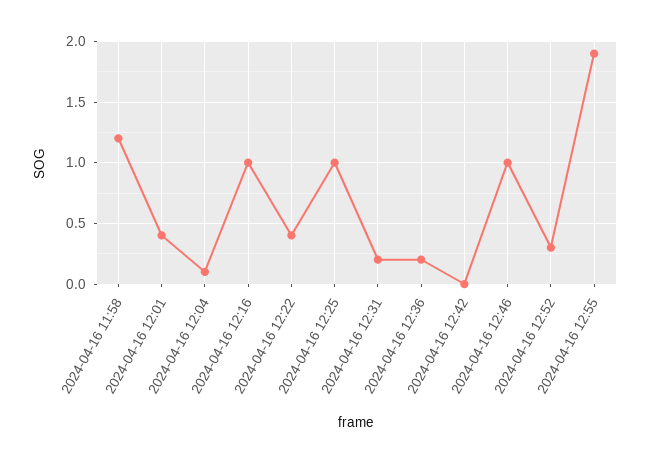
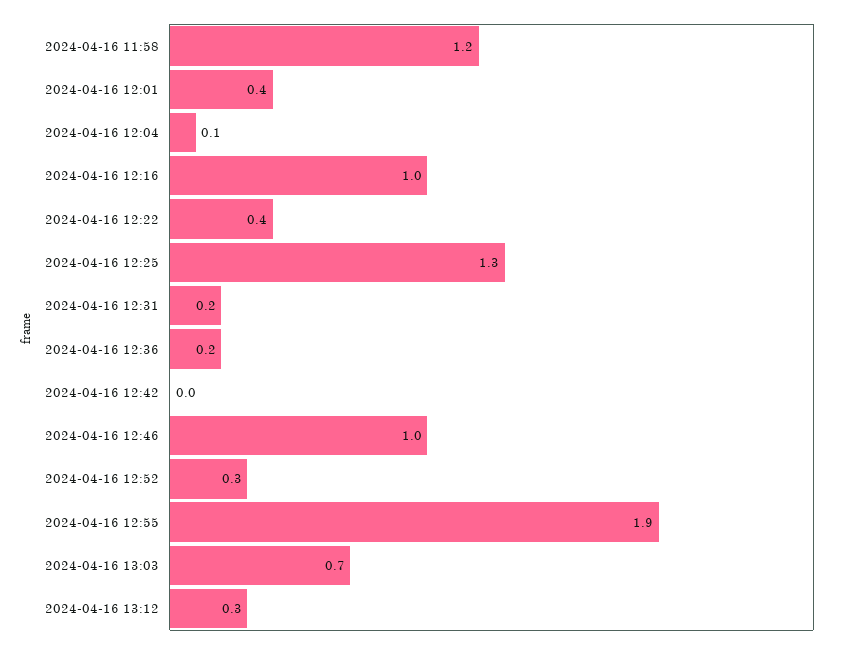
2024-04-16 12:25: 1 -> 1.3
2024-04-16 13:03: none -> 0.7
2024-04-16 13:12: none -> 0.3

